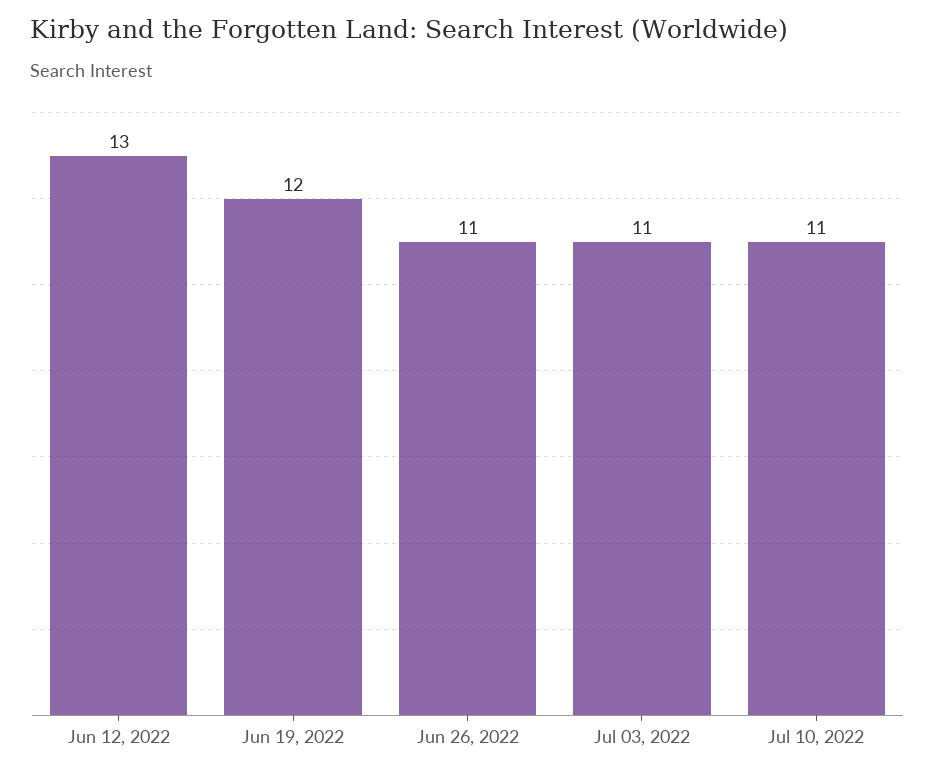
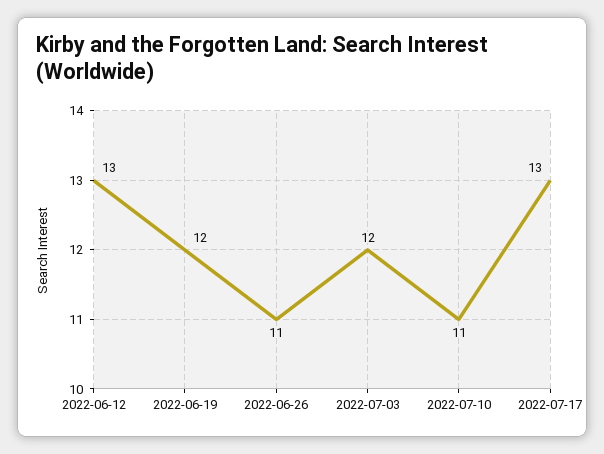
Jul 03, 2022: 11 -> 12
2022-07-17: none -> 13

